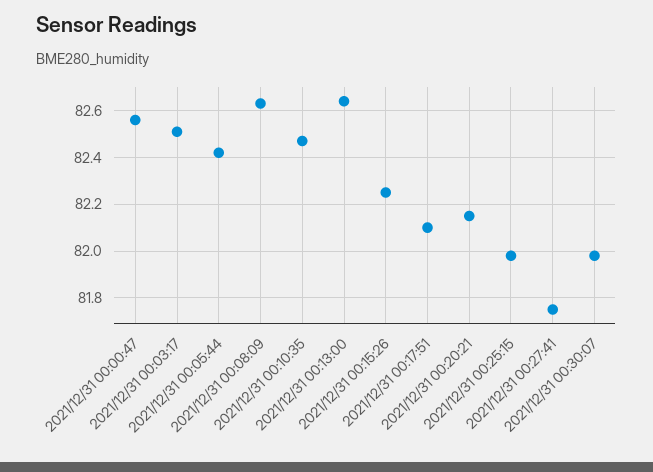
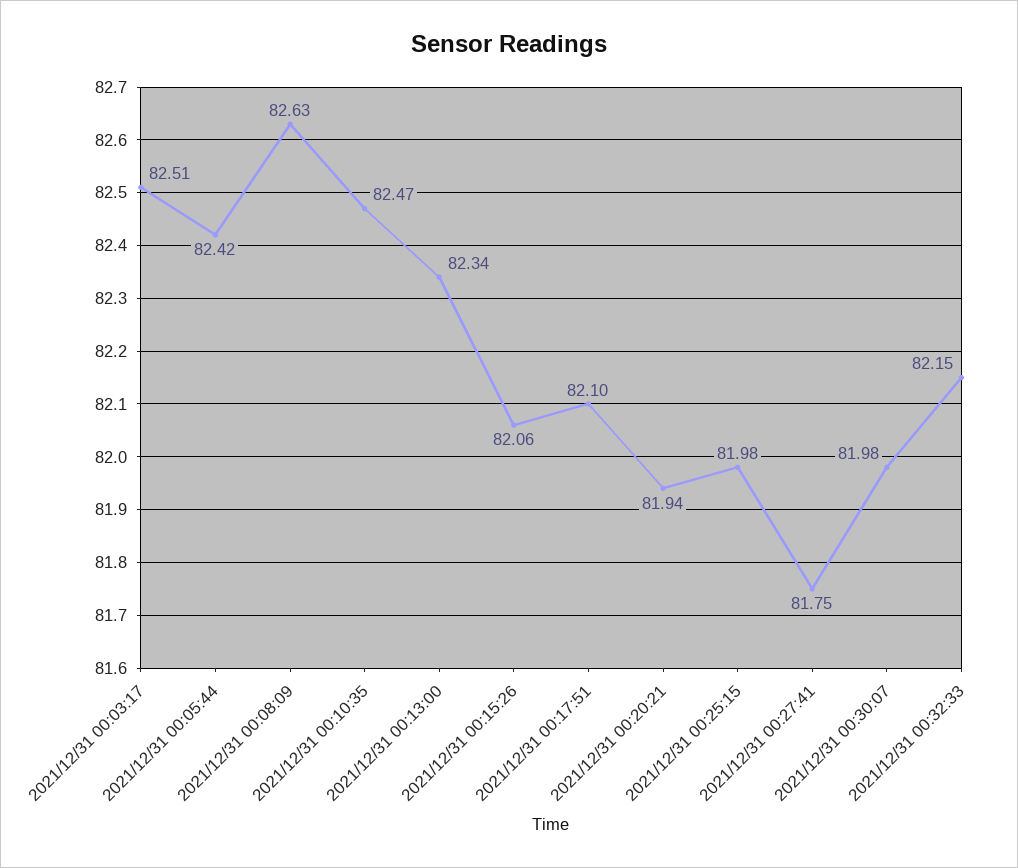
2021/12/31 00:00:47: 82.55 -> none
2021/12/31 00:13:00: 82.65 -> 82.34
2021/12/31 00:15:26: 82.25 -> 82.06
2021/12/31 00:20:21: 82.15 -> 81.94
2021/12/31 00:32:33: none -> 82.15

